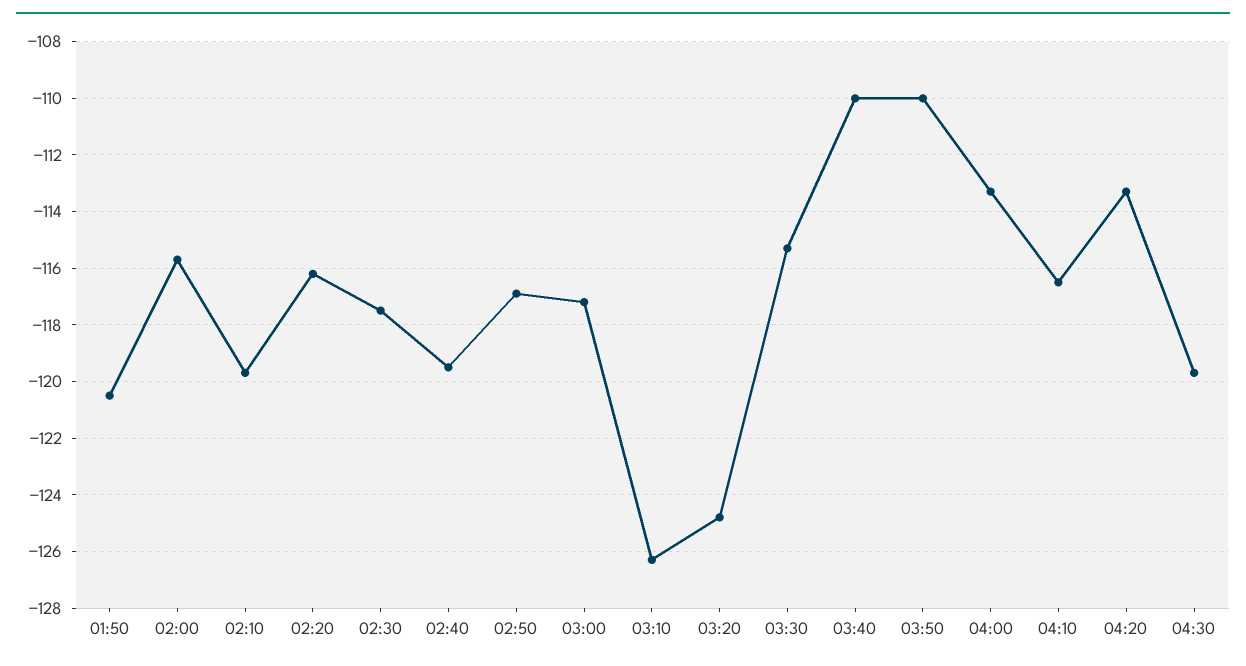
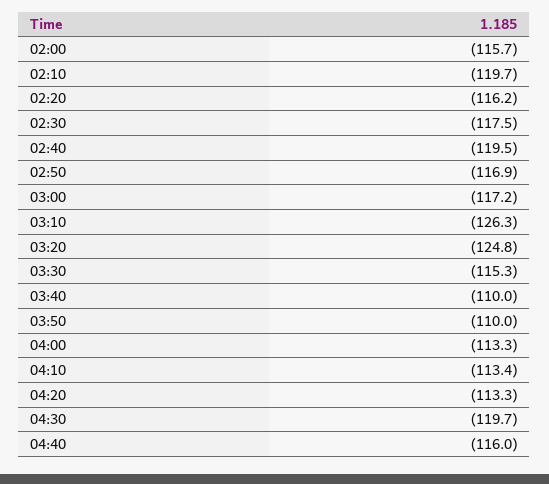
01:50: -120.5 -> none
04:10: -116.5 -> -113.4
04:40: none -> -116

